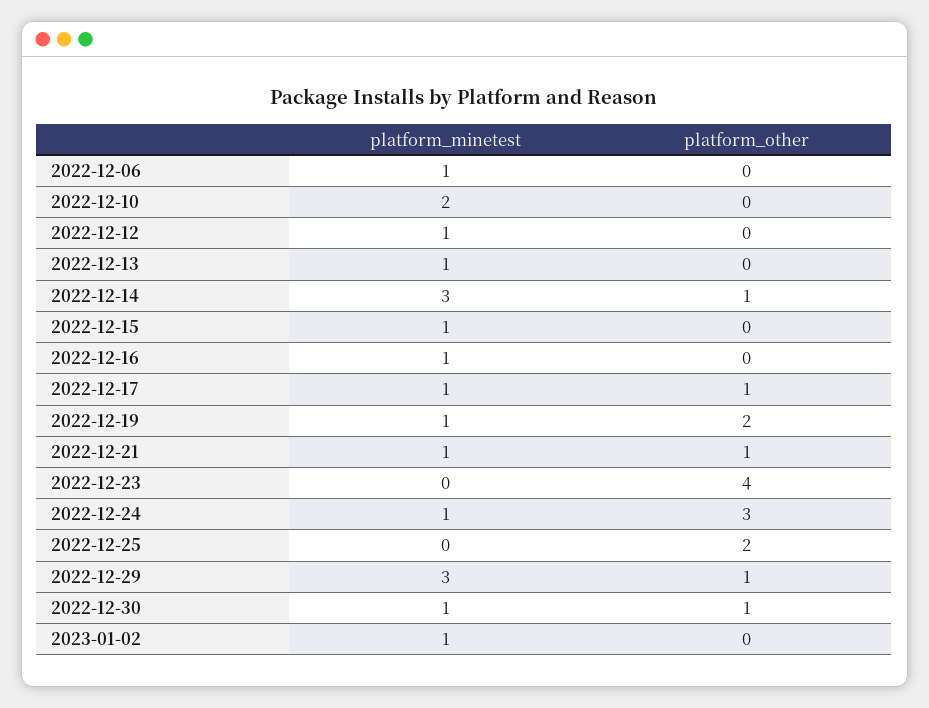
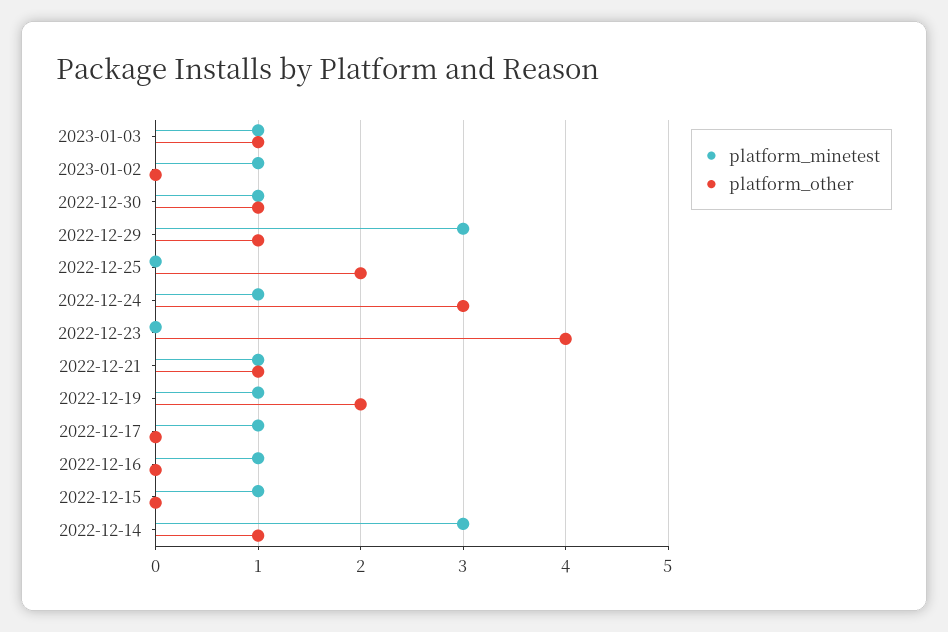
platform_minetest, 2022-12-06: 1 -> none
platform_other, 2022-12-06: 0 -> none
platform_minetest, 2022-12-10: 2 -> none
platform_other, 2022-12-10: 0 -> none
platform_minetest, 2022-12-12: 1 -> none
platform_other, 2022-12-12: 0 -> none
platform_minetest, 2022-12-13: 1 -> none
platform_other, 2022-12-13: 0 -> none
platform_other, 2022-12-17: 1 -> 0
platform_minetest, 2023-01-03: none -> 1
platform_other, 2023-01-03: none -> 1

